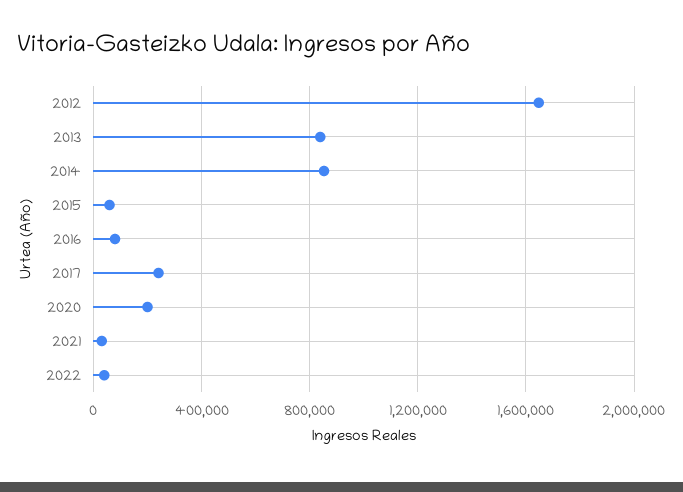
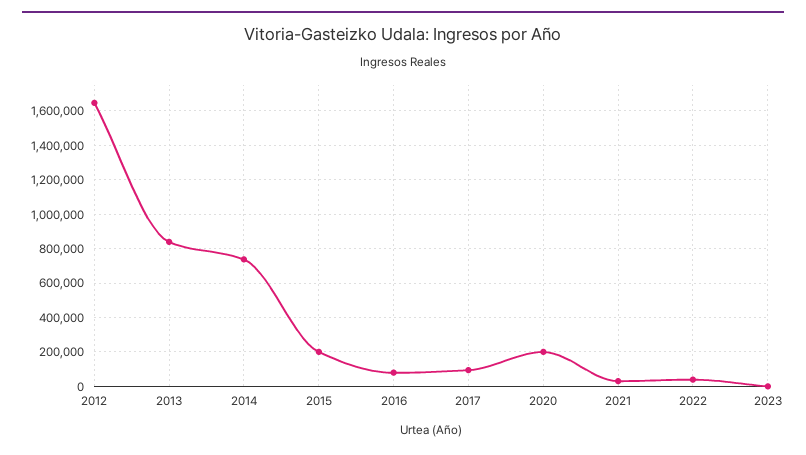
2014: 850000 -> 750000
2015: 50000 -> 200000
2017: 250000 -> 100000
2023: none -> 0

